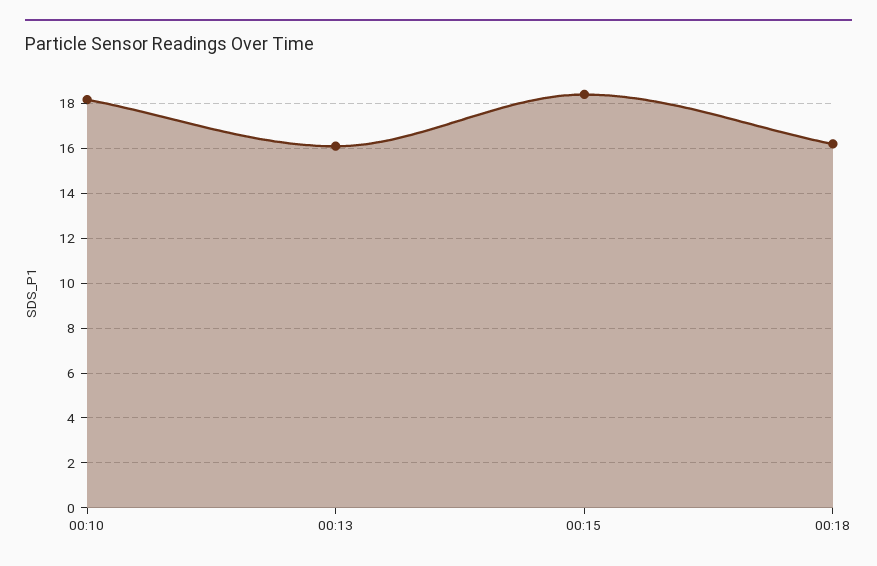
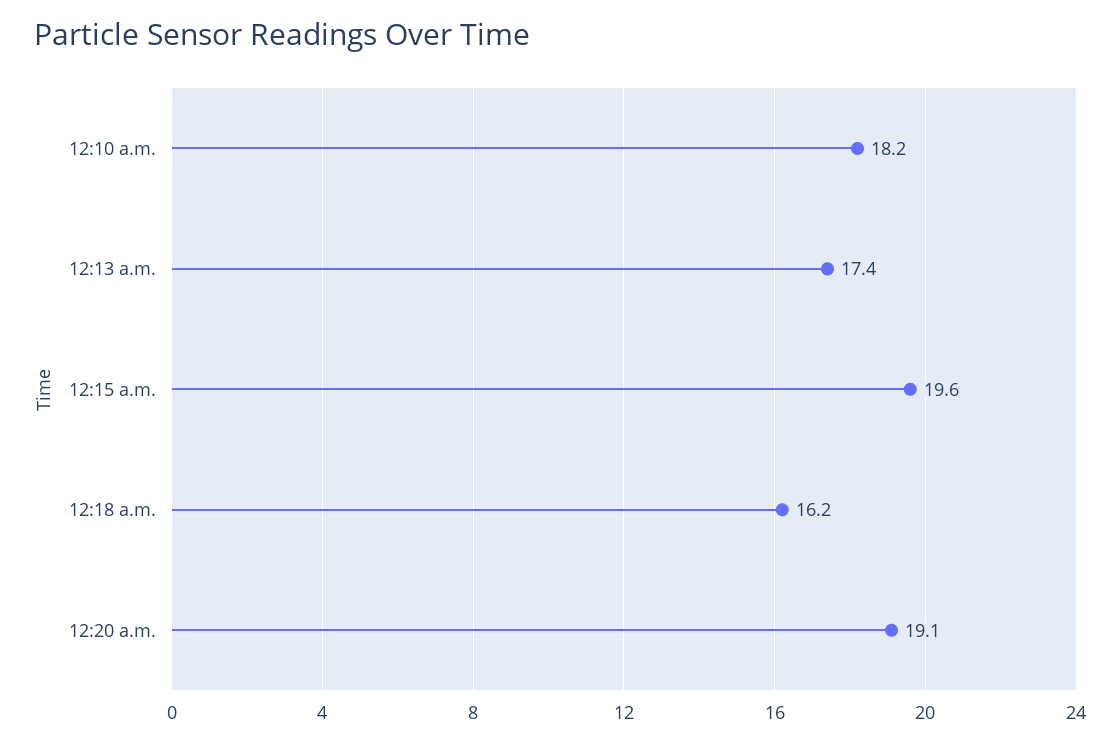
00:13: 16 -> 17.4
00:15: 18.5 -> 19.6
12:20 a.m.: none -> 19.1

